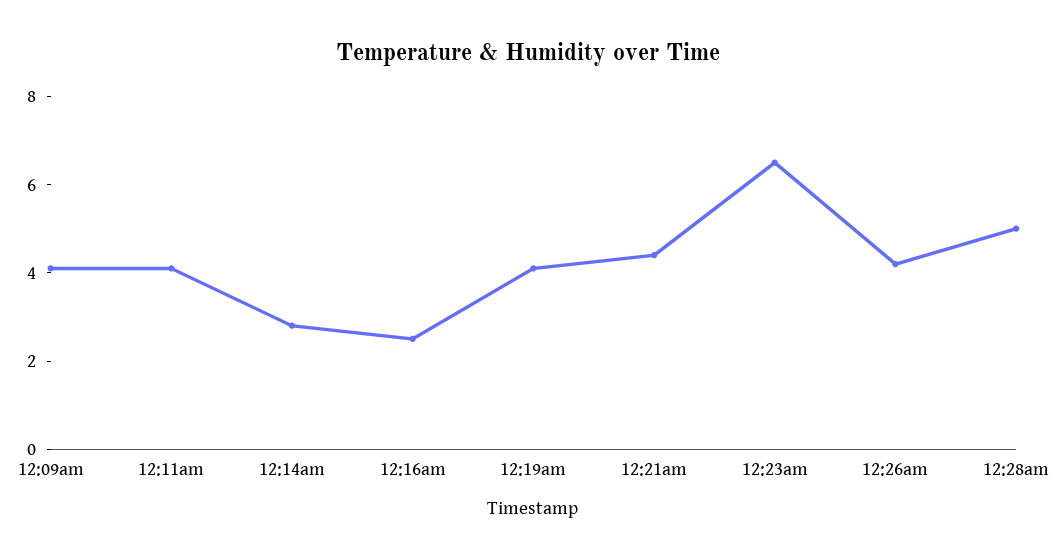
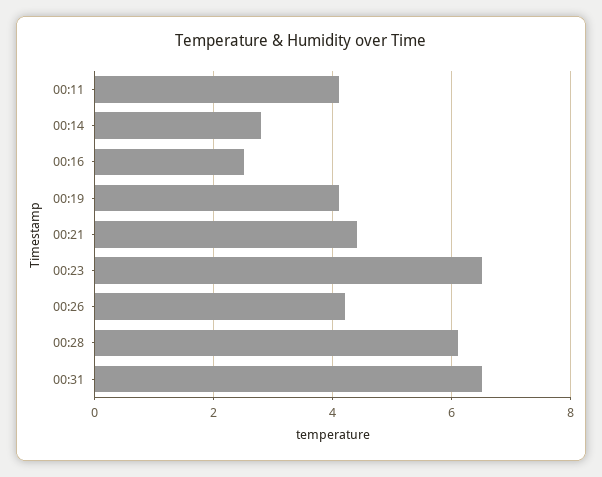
12:09am: 4 -> none
12:28am: 5 -> 6
00:31: none -> 6.5

